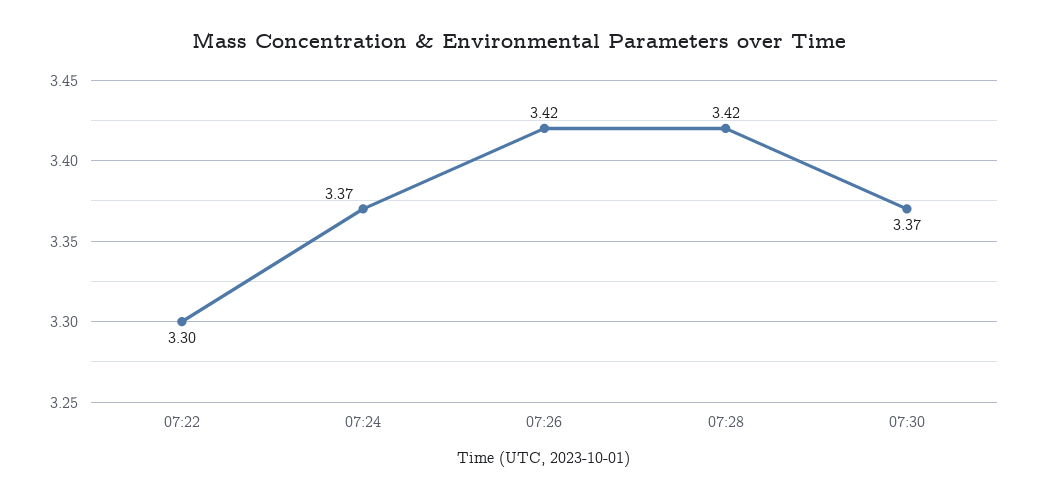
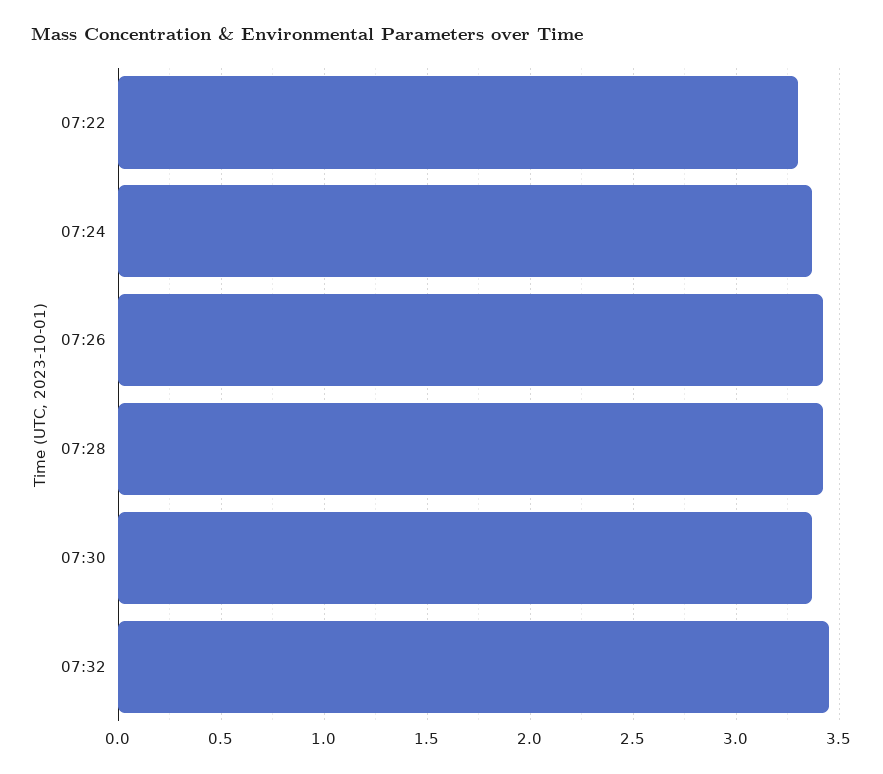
07:32: none -> 3.45

